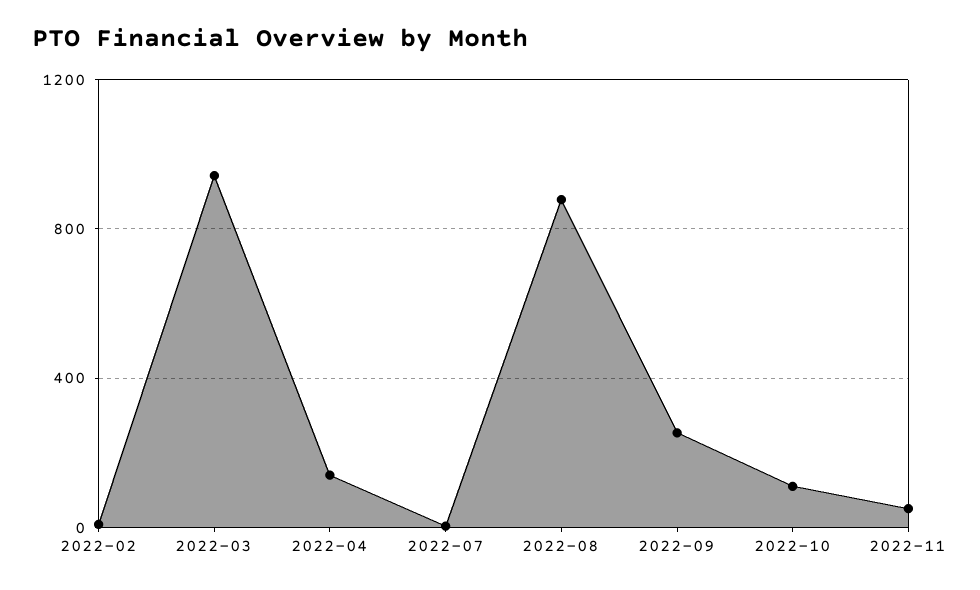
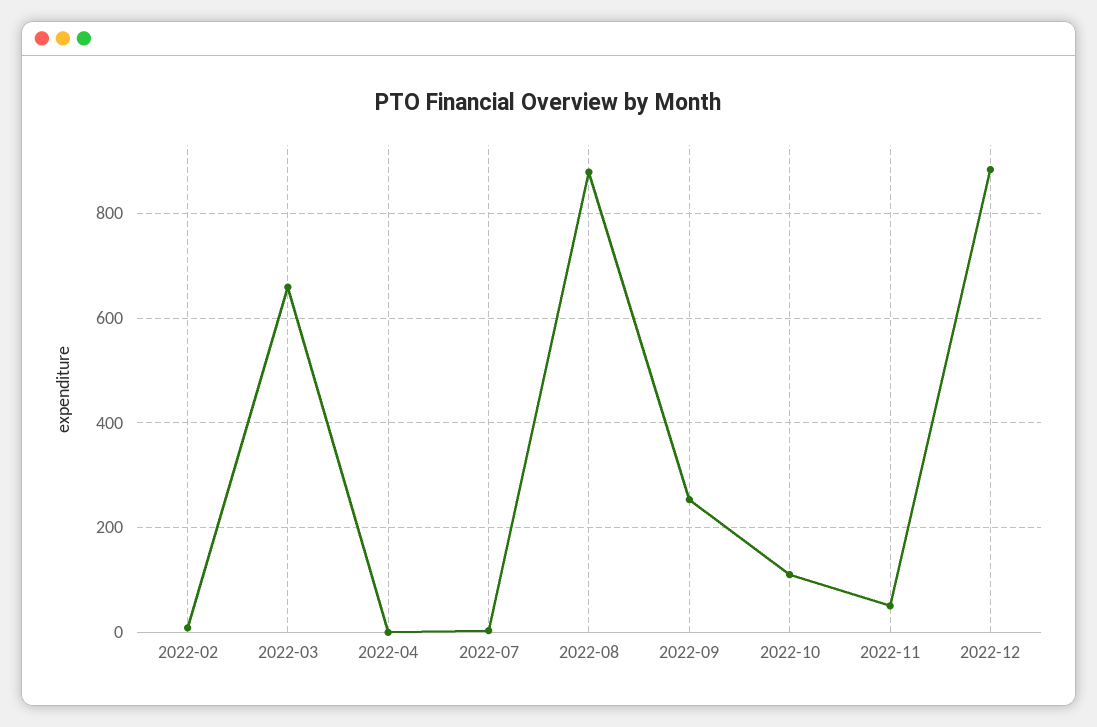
2022-03: 950 -> 660
2022-04: 150 -> 0
2022-12: none -> 880

